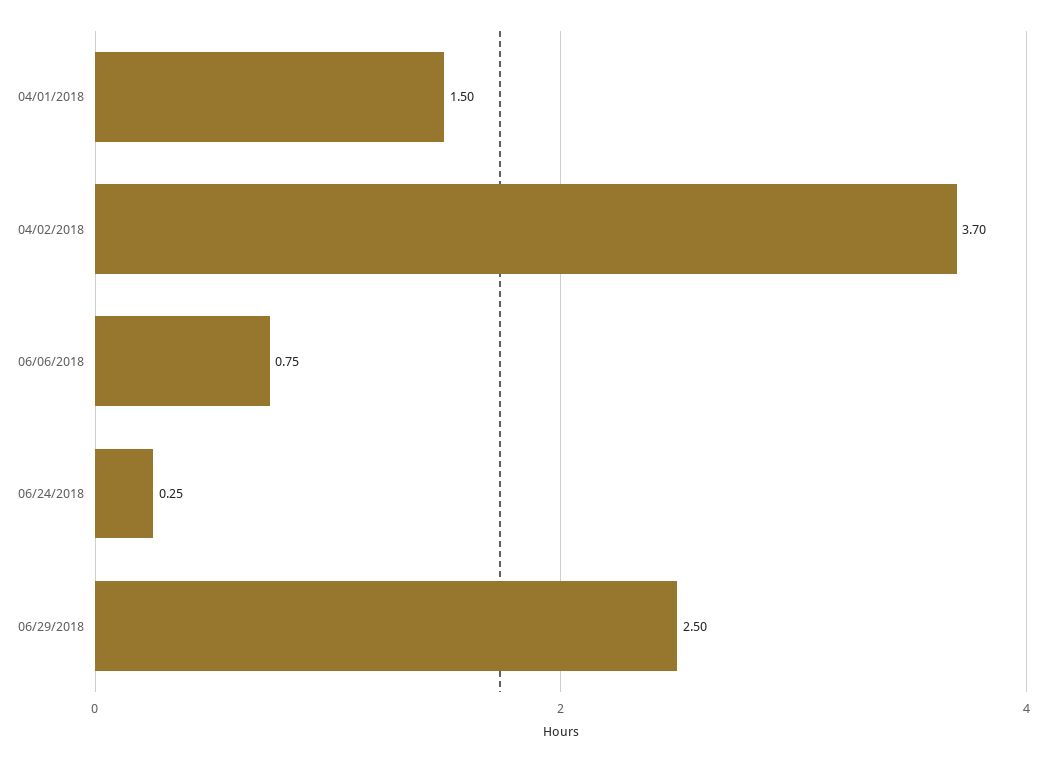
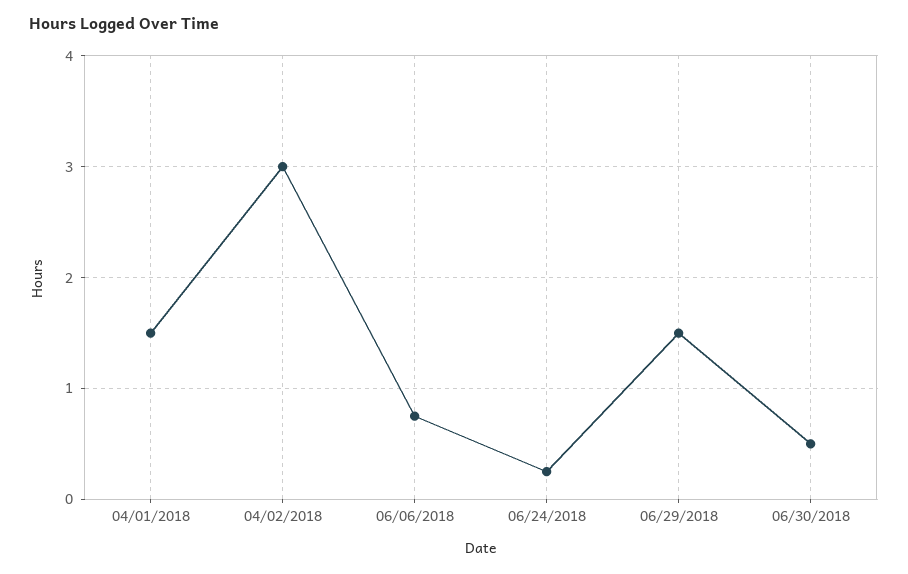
04/02/2018: 3.7 -> 3
06/29/2018: 2.5 -> 1.5
06/30/2018: none -> 0.5

